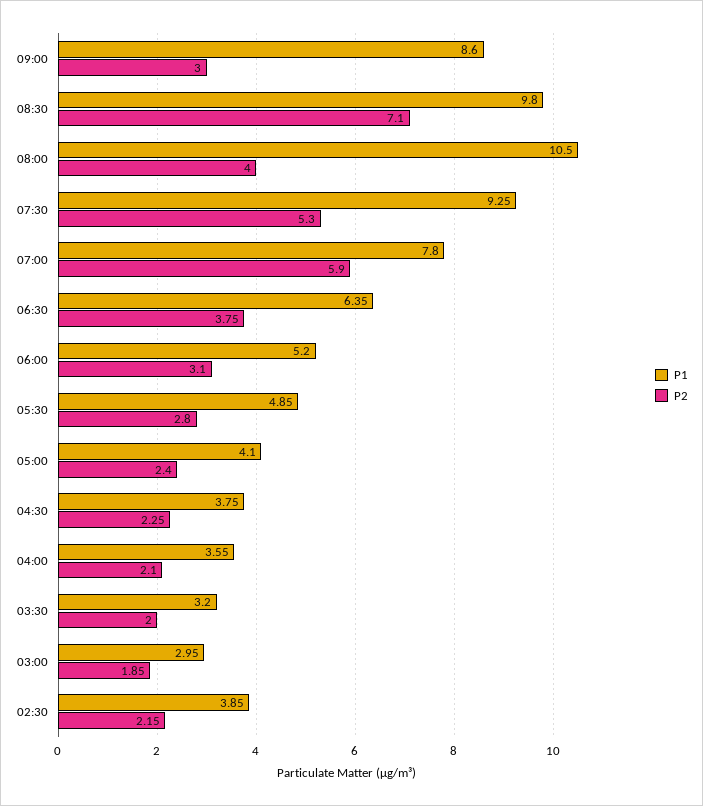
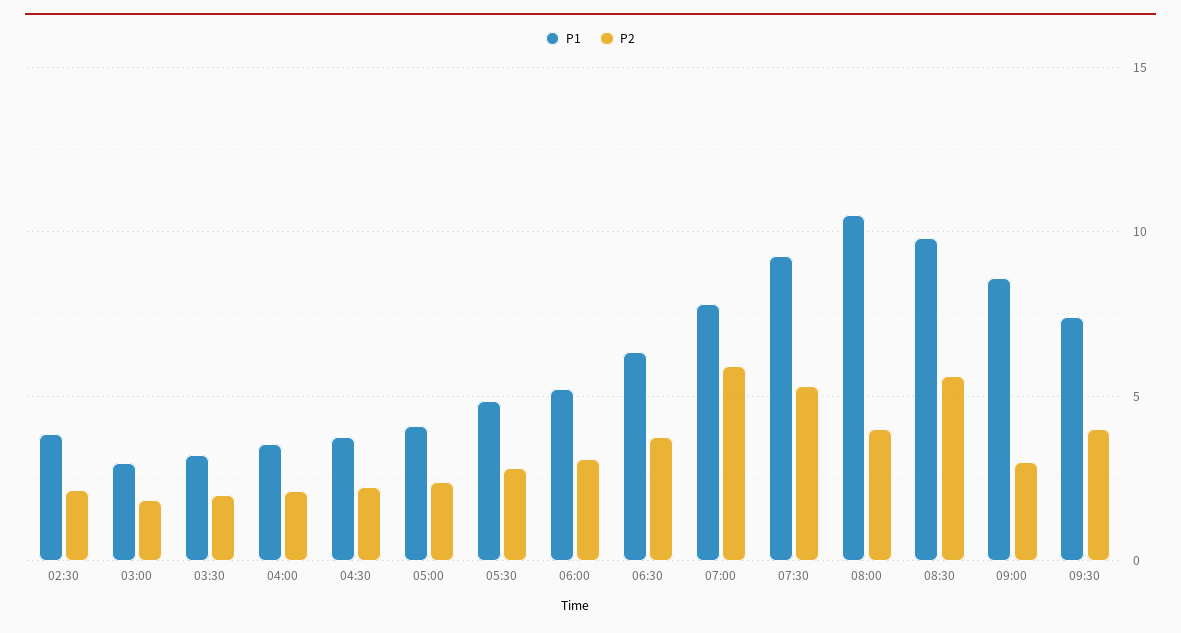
P2, 08:30: 7.1 -> 5.5
P1, 09:30: none -> 7.5
P2, 09:30: none -> 4

